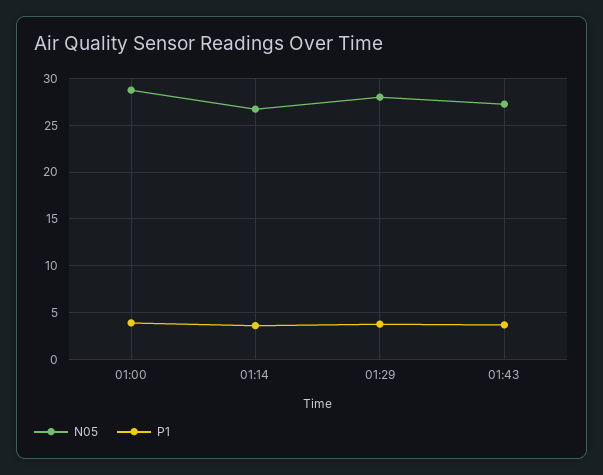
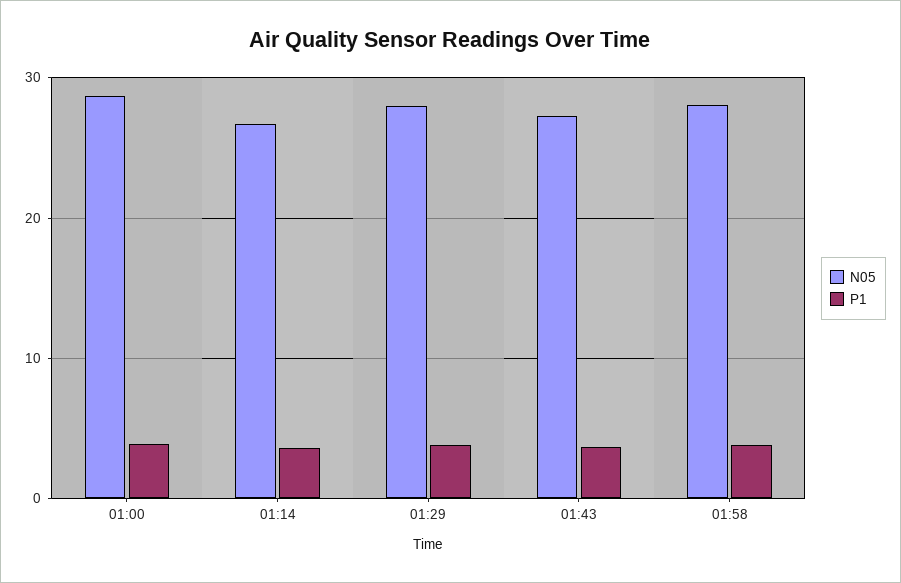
N05, 01:58: none -> 28
P1, 01:58: none -> 4

